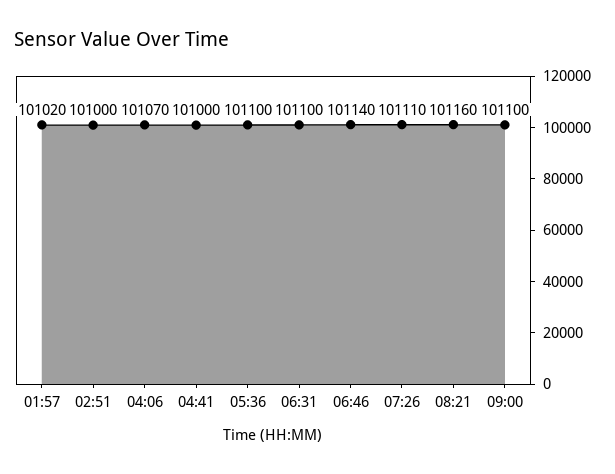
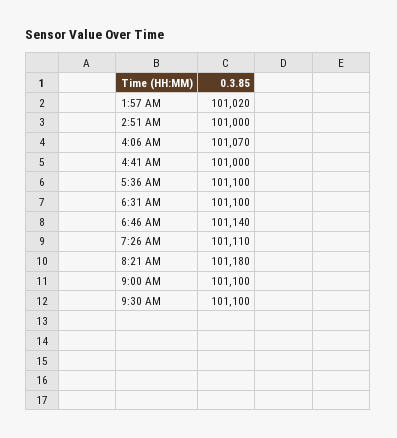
08:21: 101160 -> 101180
9:30 AM: none -> 101100

